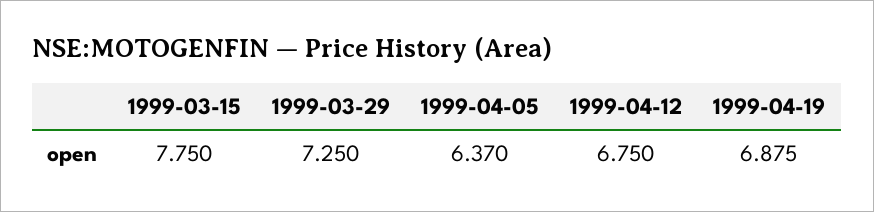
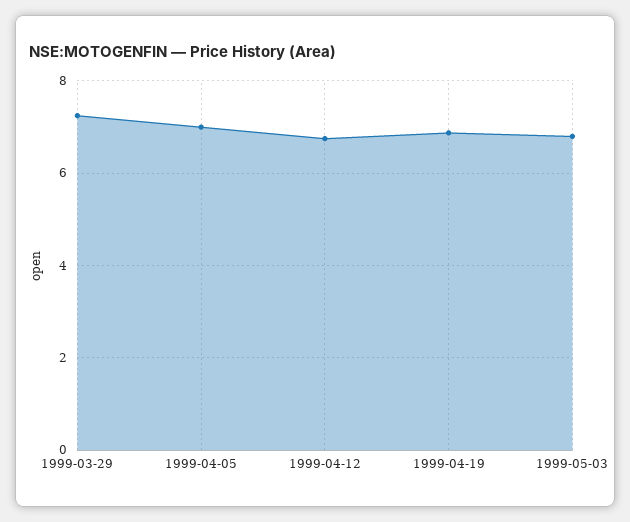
1999-03-15: 7.75 -> none
1999-04-05: 6.37 -> 7
1999-05-03: none -> 6.8

